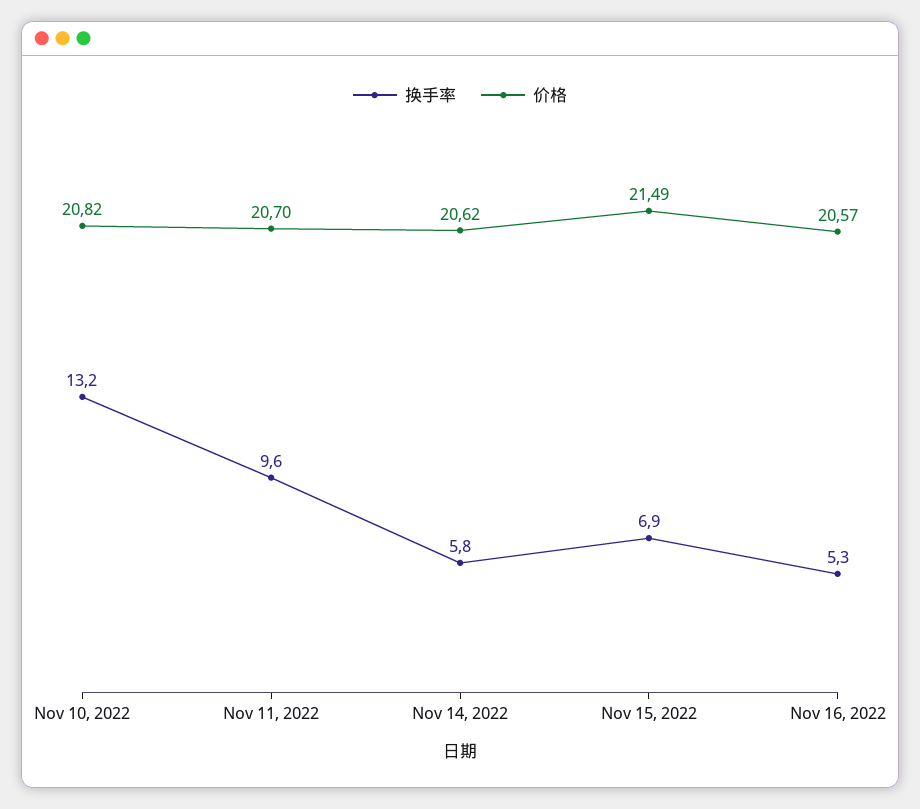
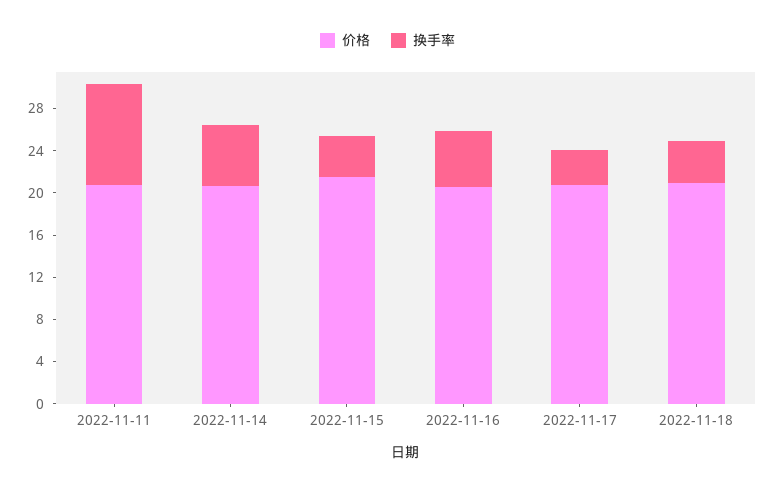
换手率, Nov 10, 2022: 13.2 -> none
价格, Nov 10, 2022: 20.82 -> none
换手率, Nov 15, 2022: 6.9 -> 4
价格, 2022-11-17: none -> 21
换手率, 2022-11-17: none -> 3
价格, 2022-11-18: none -> 21
换手率, 2022-11-18: none -> 4

